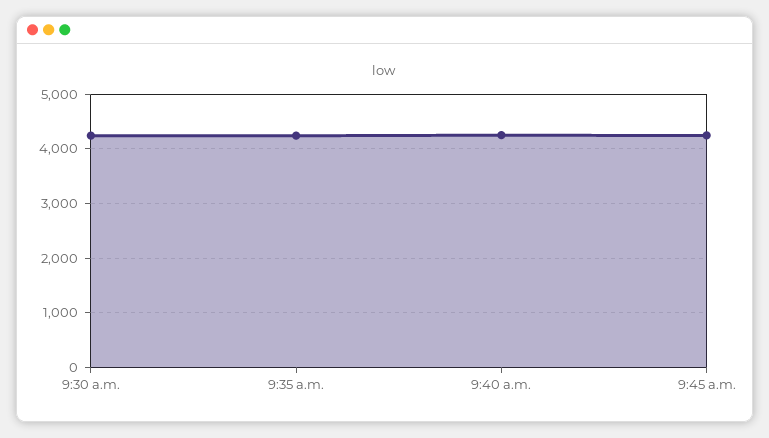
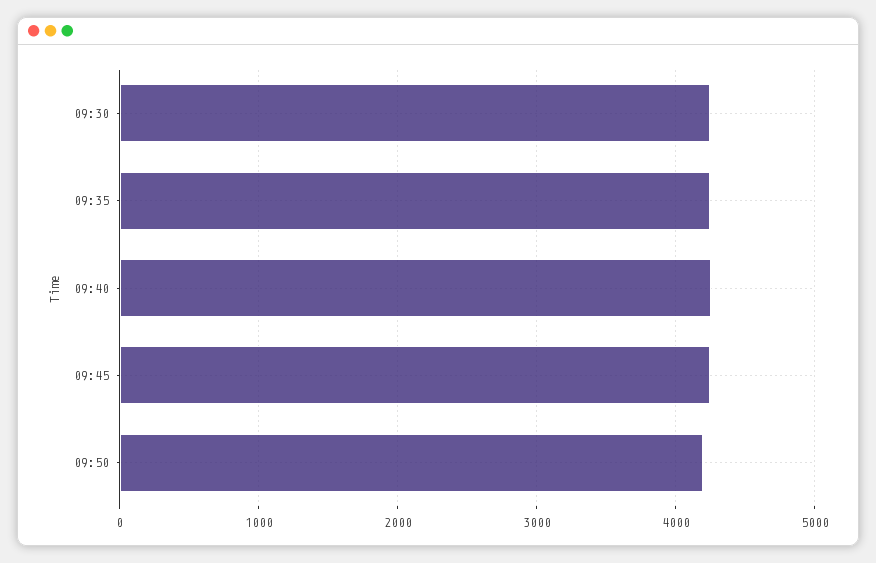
09:50: none -> 4200

